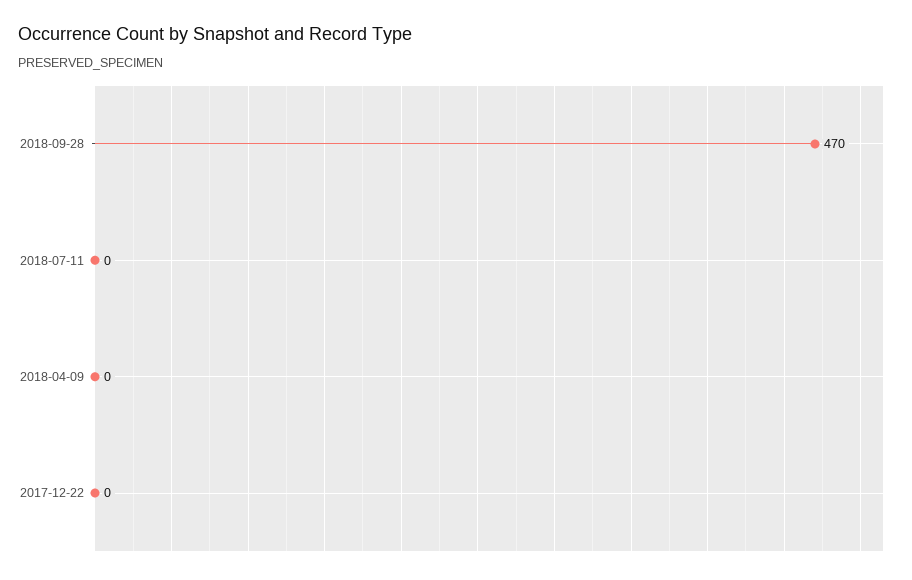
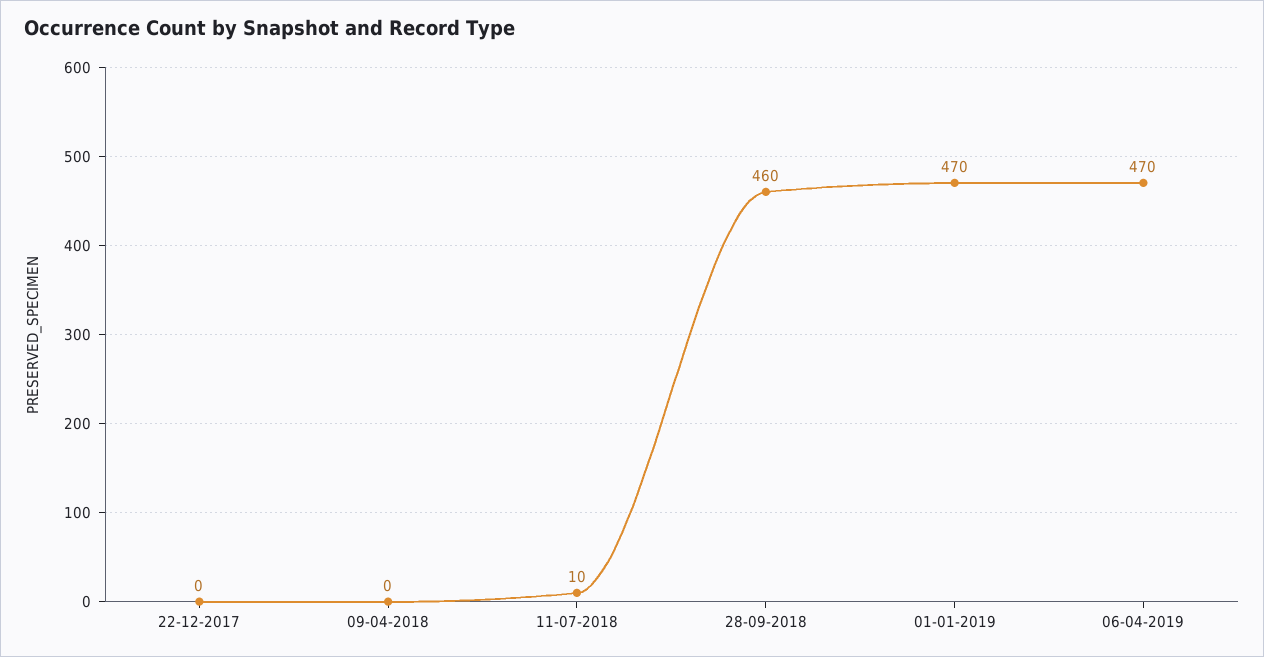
2018-09-28: 470 -> 460
2018-07-11: 0 -> 10
01-01-2019: none -> 470
06-04-2019: none -> 470

